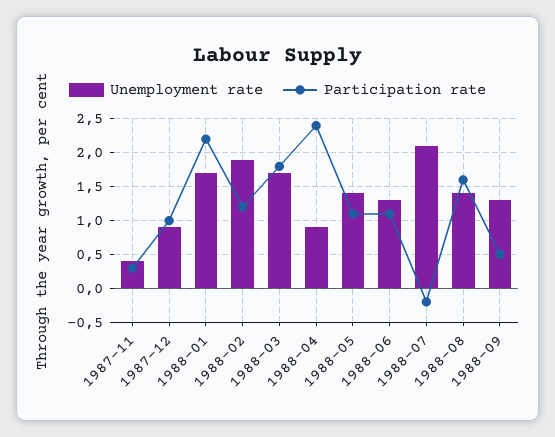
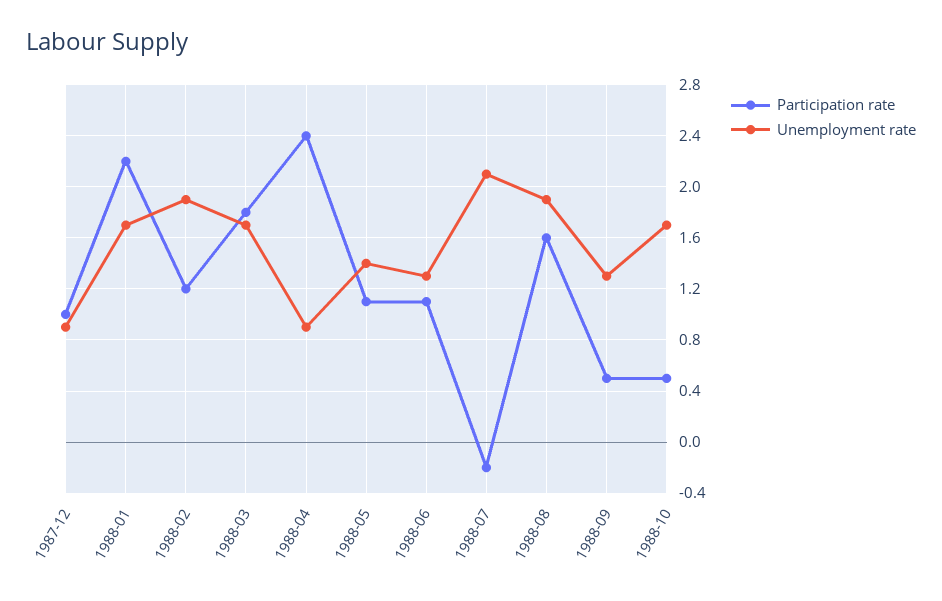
Unemployment rate, 1987-11: 0.4 -> none
Participation rate, 1987-11: 0.3 -> none
Unemployment rate, 1988-08: 1.4 -> 1.9
Participation rate, 1988-10: none -> 0.5
Unemployment rate, 1988-10: none -> 1.7

